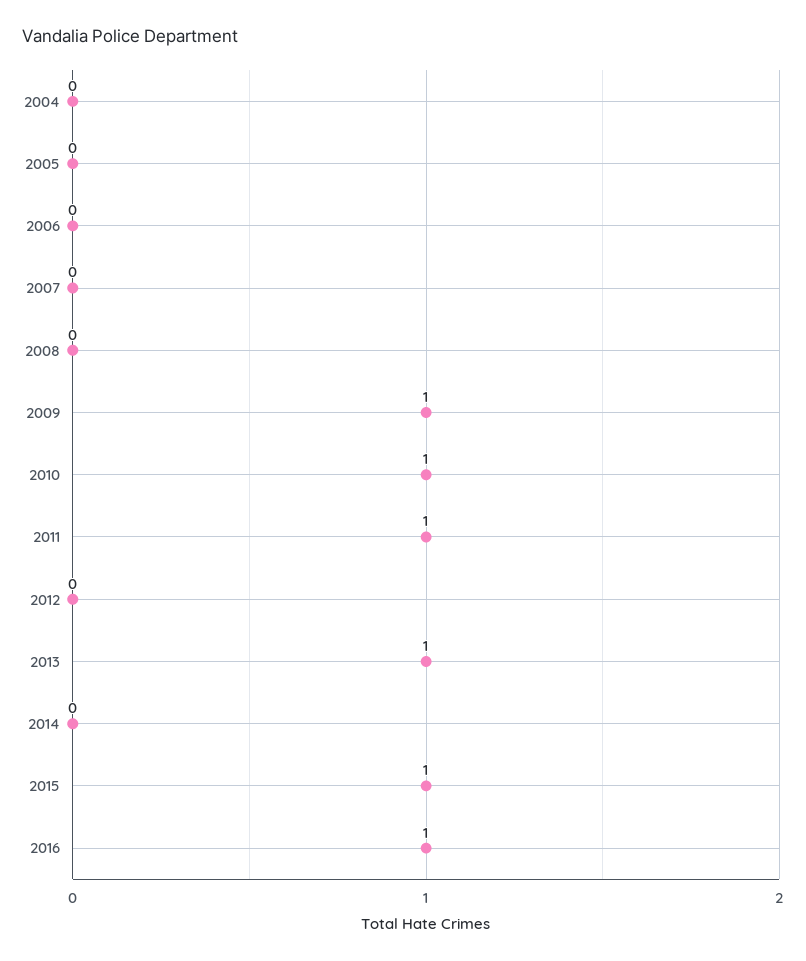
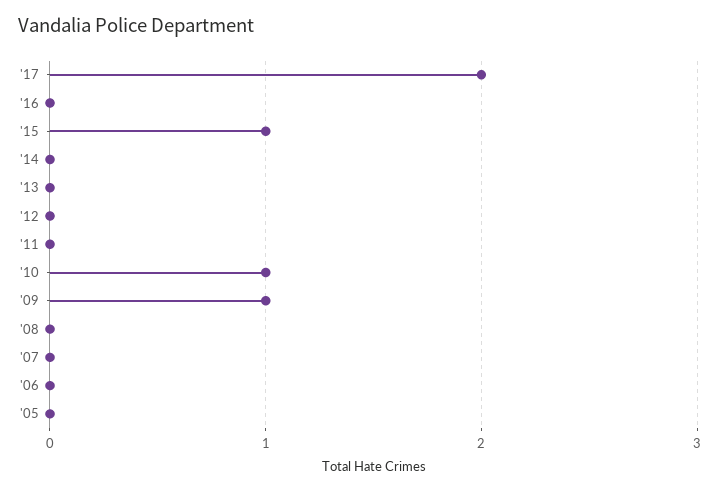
2004: 0 -> none
2011: 1 -> 0
2013: 1 -> 0
2016: 1 -> 0
'17: none -> 2

